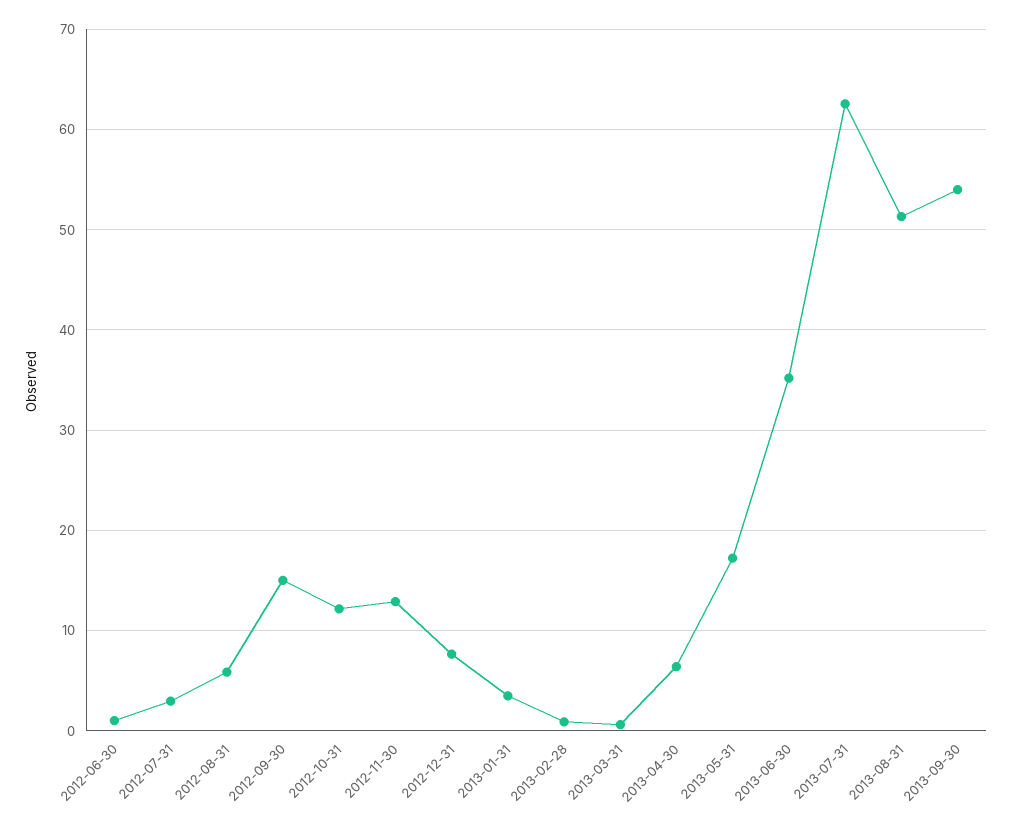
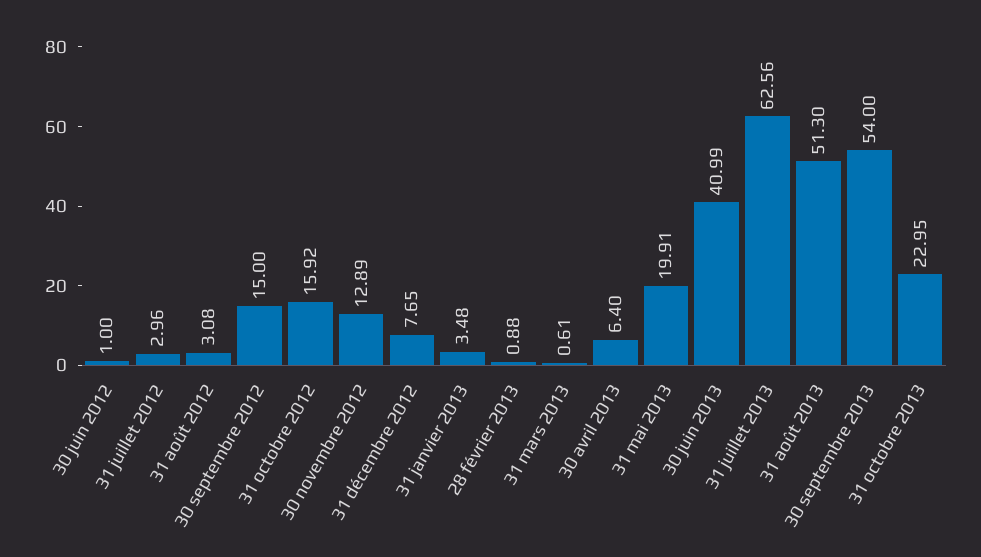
2012-08-31: 6 -> 3.08
2012-10-31: 12 -> 15.92
2013-05-31: 17 -> 19.91
2013-06-30: 35 -> 40.99
31 octobre 2013: none -> 22.95

